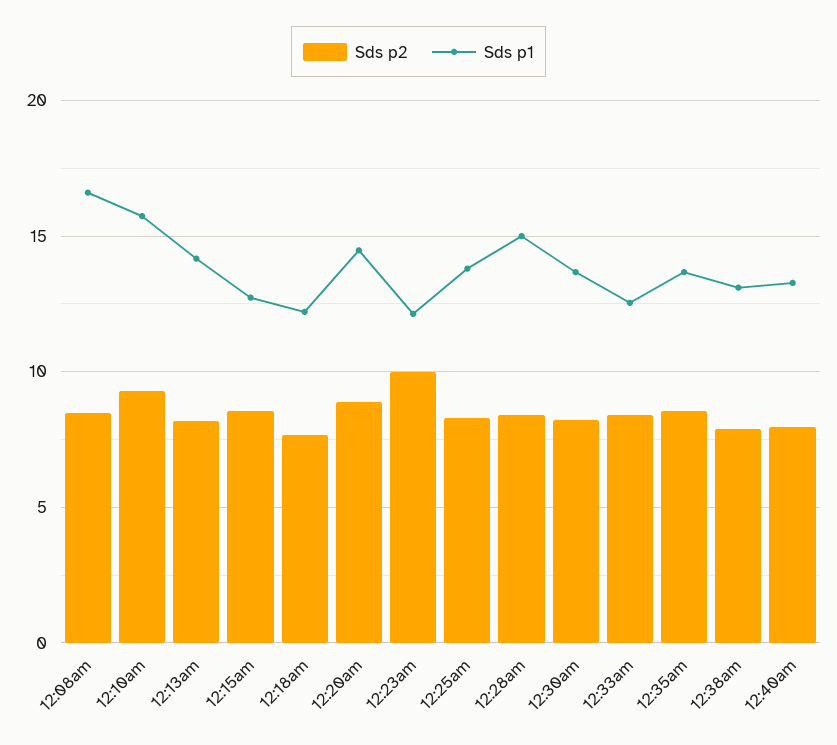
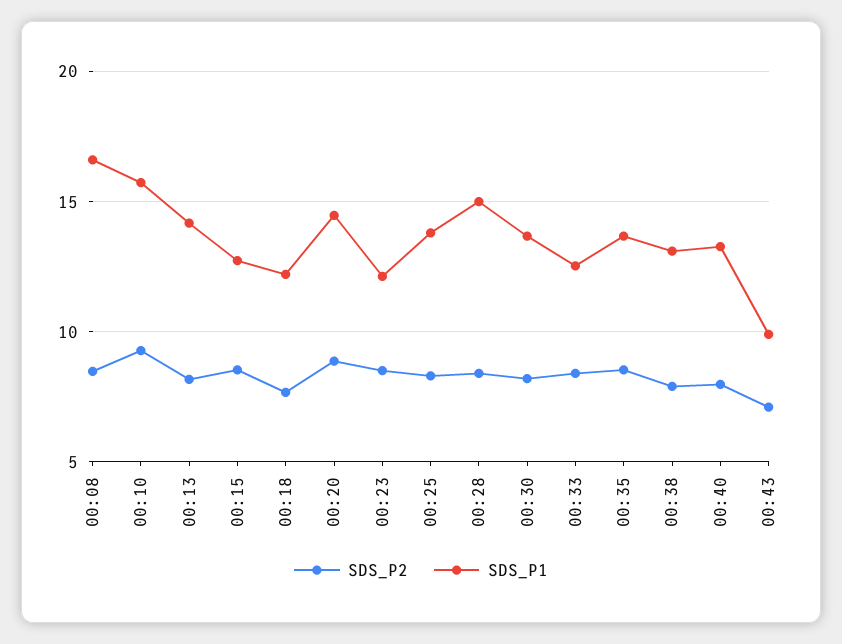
Sds p2, 12:23am: 10 -> 8.5
Sds p2, 00:43: none -> 7
Sds p1, 00:43: none -> 10

